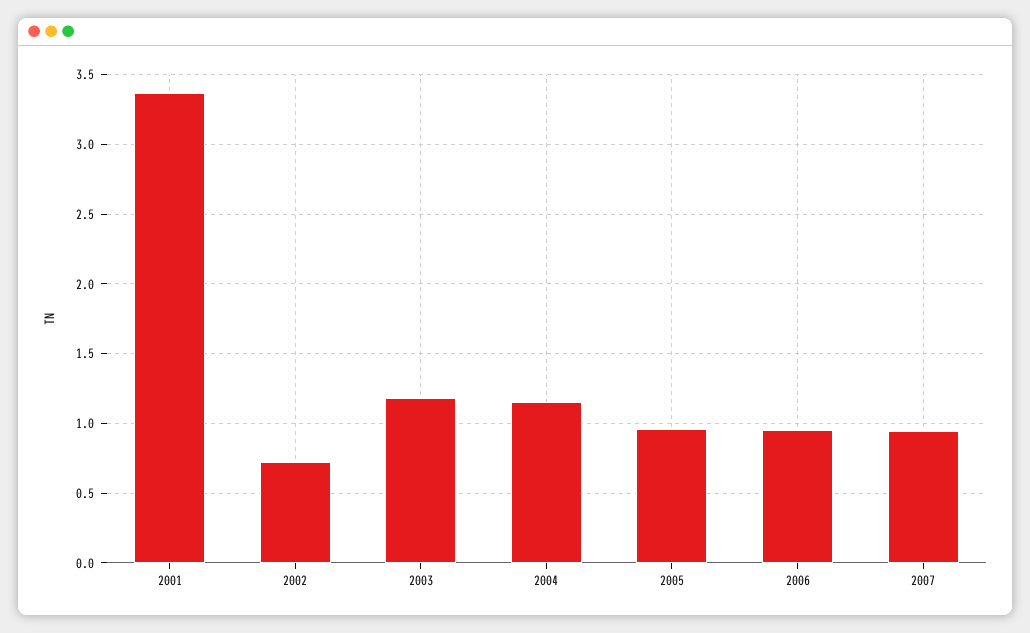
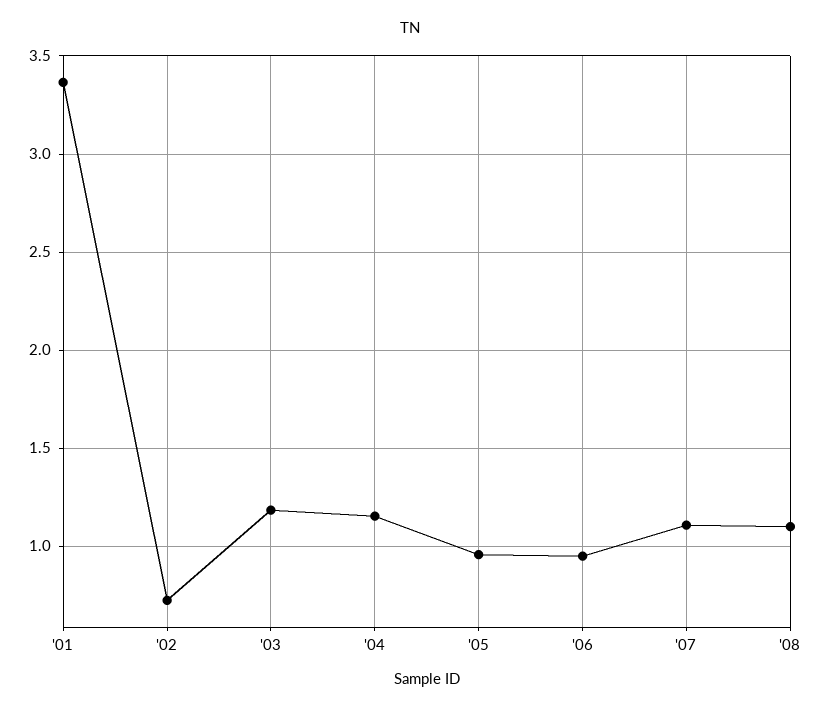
2007: 0.95 -> 1.1
'08: none -> 1.1

